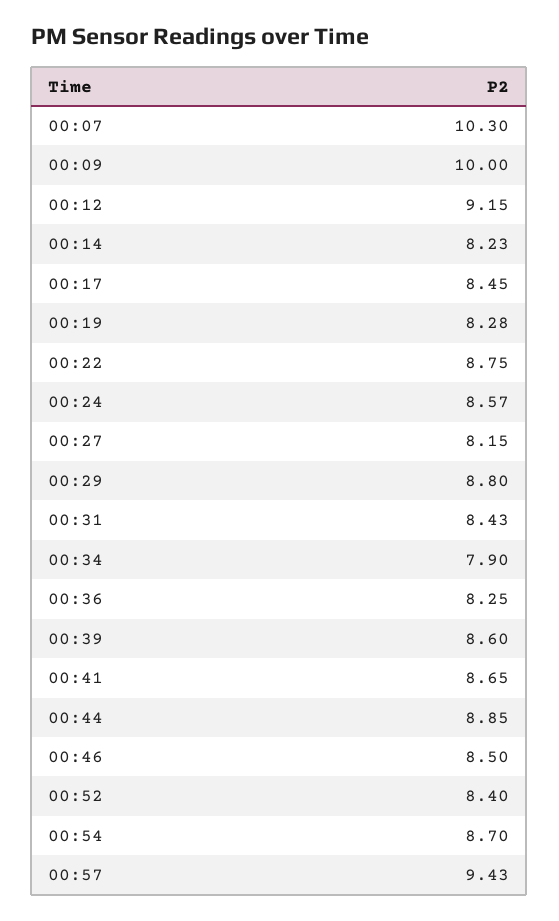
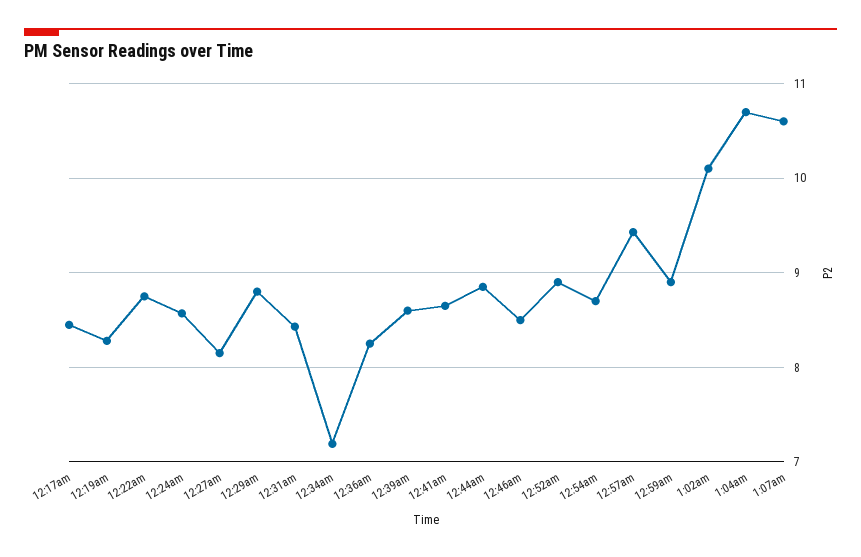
00:07: 10.3 -> none
00:09: 10 -> none
00:12: 9.15 -> none
00:14: 8.23 -> none
00:34: 7.9 -> 7.2
00:52: 8.4 -> 8.9
12:59am: none -> 8.9
1:02am: none -> 10.1
1:04am: none -> 10.7
1:07am: none -> 10.6

